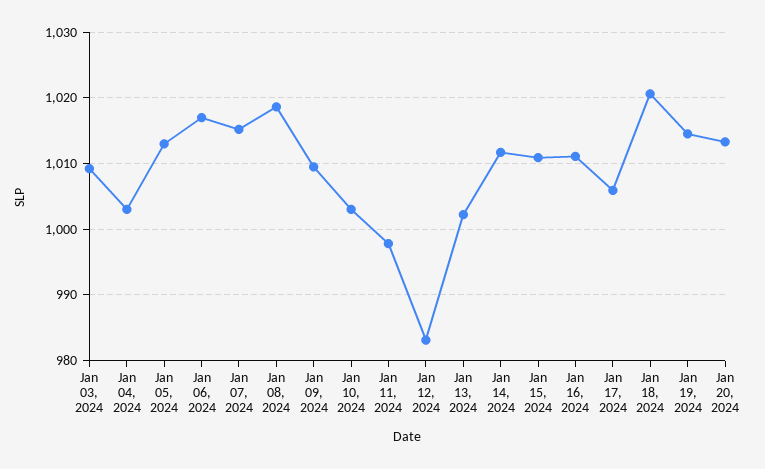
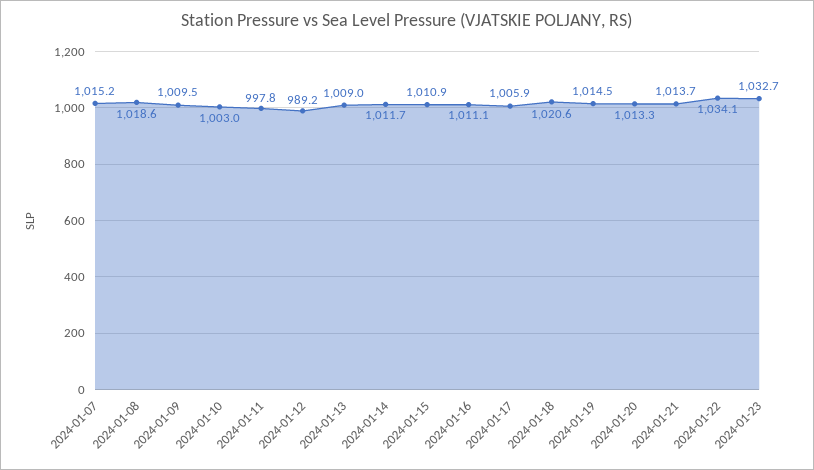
Jan 03, 2024: 1009 -> none
Jan 04, 2024: 1003 -> none
Jan 05, 2024: 1013 -> none
Jan 06, 2024: 1017 -> none
Jan 12, 2024: 983 -> 989.2
Jan 13, 2024: 1002 -> 1009
2024-01-21: none -> 1013.7
2024-01-22: none -> 1034.1
2024-01-23: none -> 1032.7

